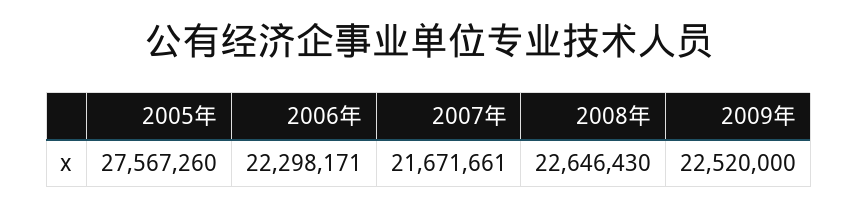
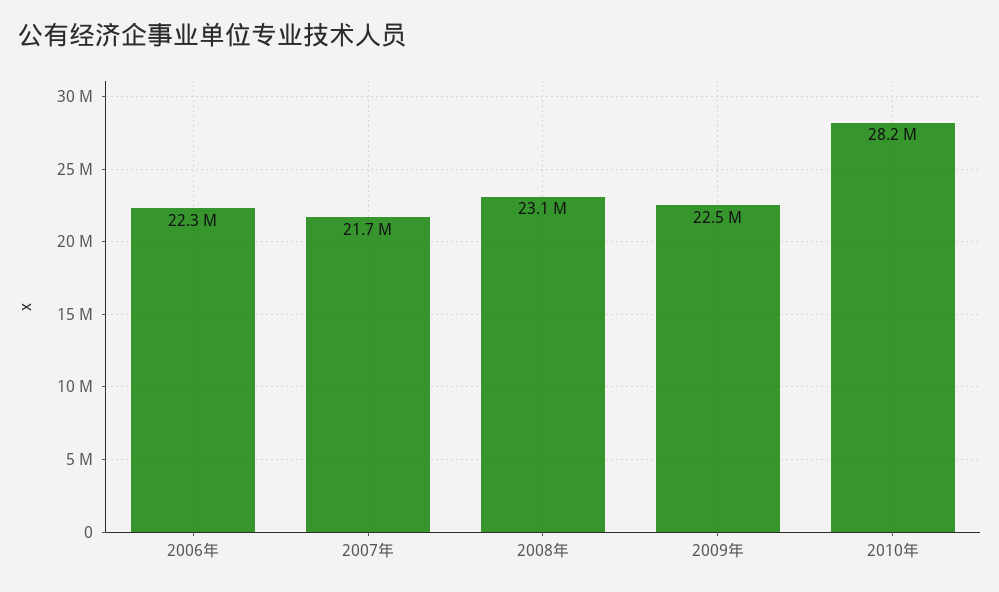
2005年: 27567260 -> none
2008年: 22646430 -> 23100000
2010年: none -> 28200000

